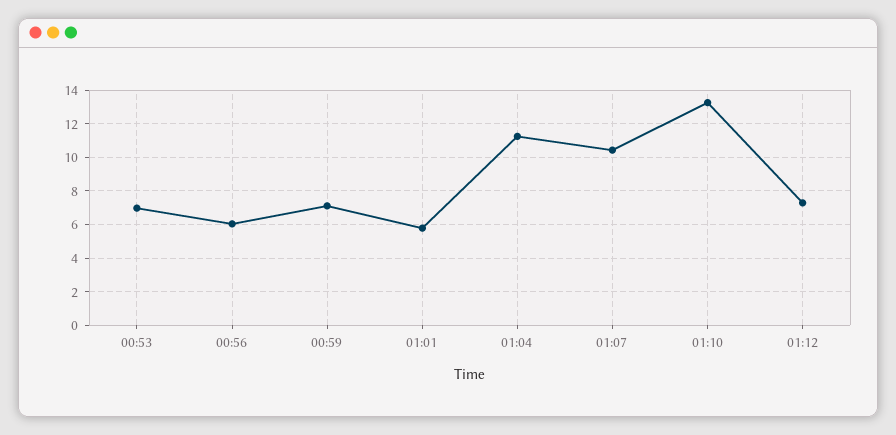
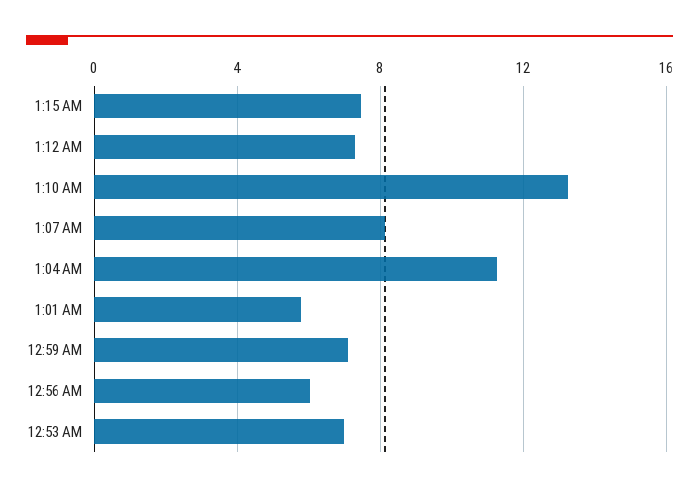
01:07: 10.5 -> 8
1:15 AM: none -> 7.5

